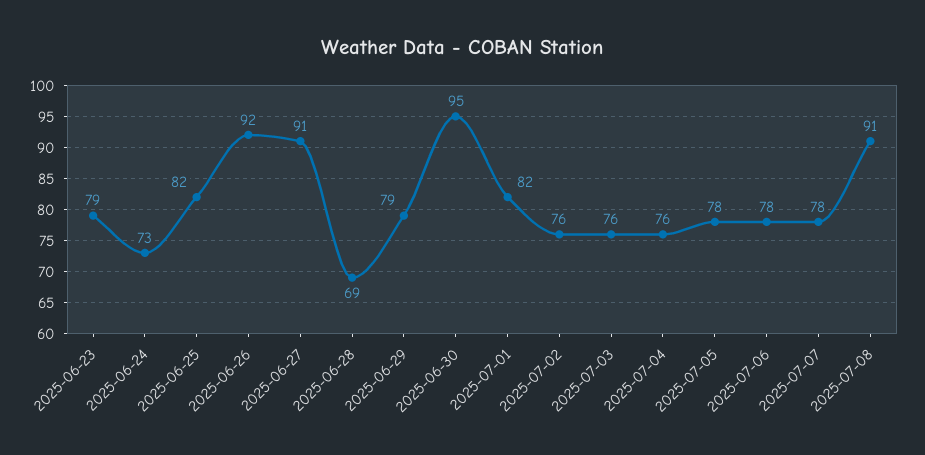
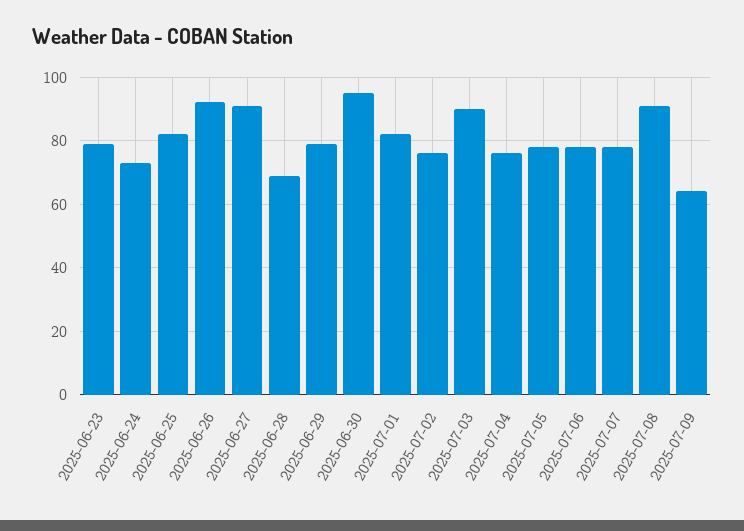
2025-07-03: 76 -> 90
2025-07-09: none -> 65

